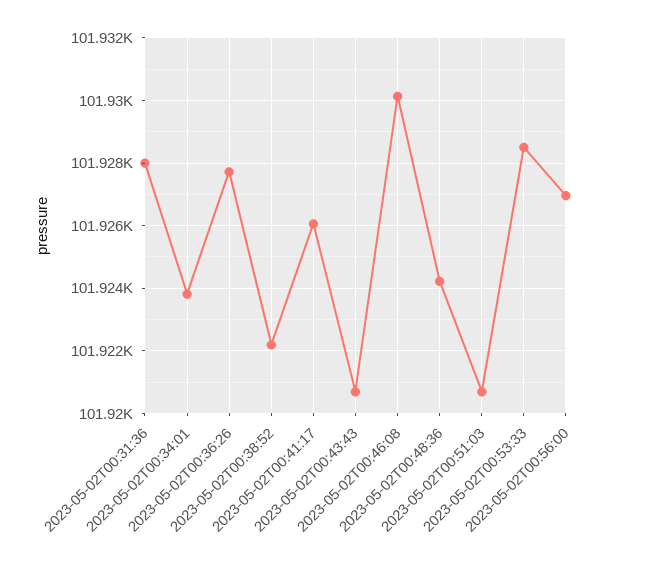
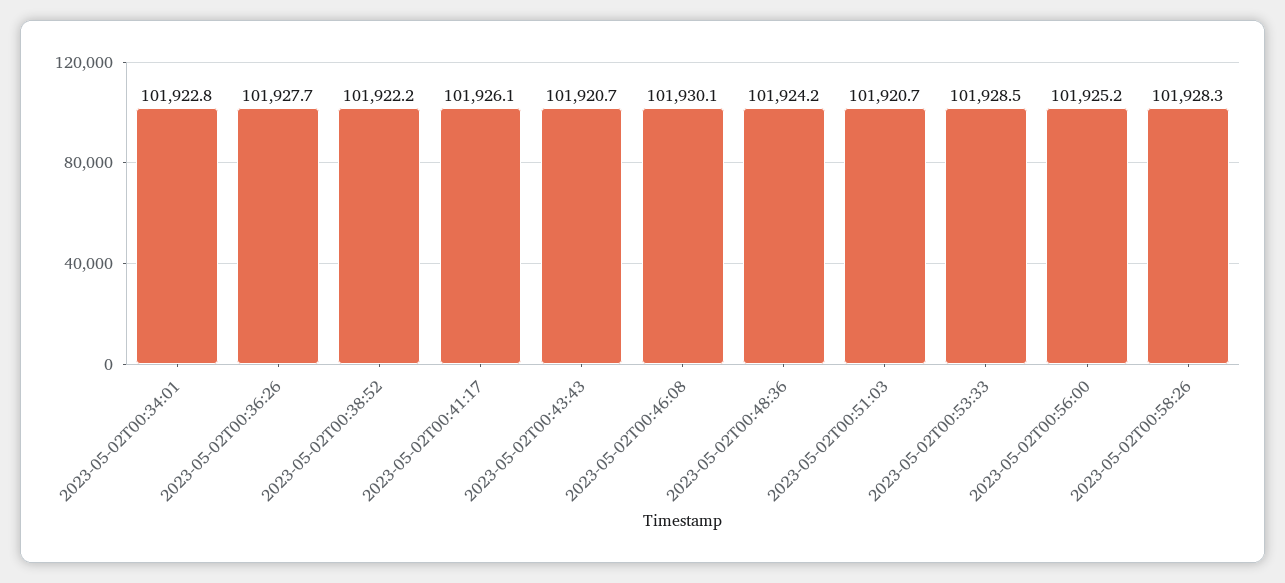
2023-05-02T00:31:36: 101928 -> none
2023-05-02T00:34:01: 101923.8 -> 101922.8
2023-05-02T00:56:00: 101927 -> 101925.2
2023-05-02T00:58:26: none -> 101928.3

